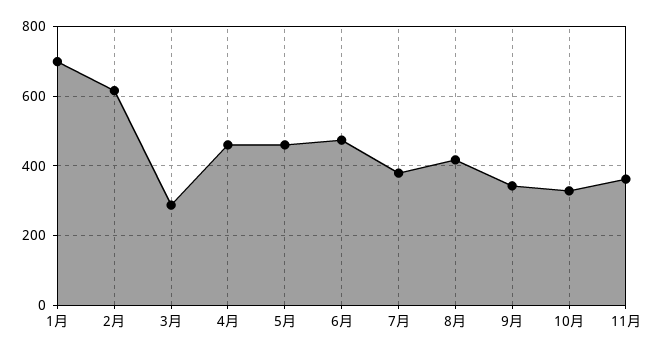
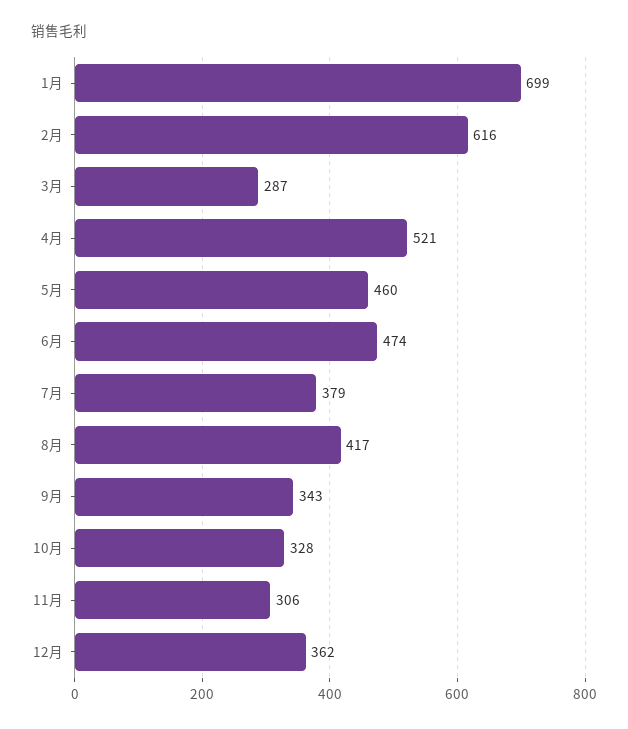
4月: 460 -> 521
11月: 360 -> 306
12月: none -> 362

